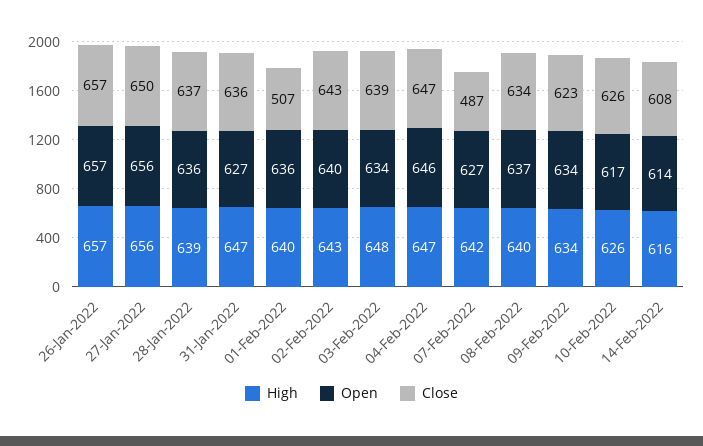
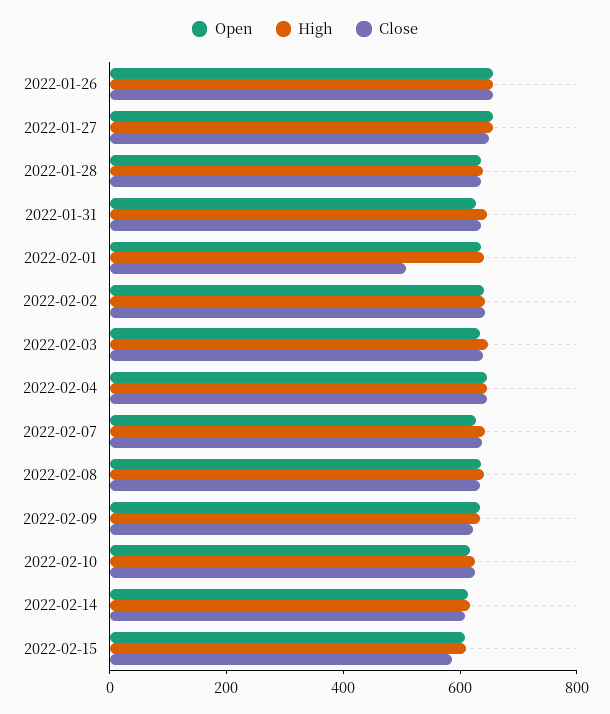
Close, 07-Feb-2022: 487 -> 650
Open, 2022-02-15: none -> 600
High, 2022-02-15: none -> 600
Close, 2022-02-15: none -> 600

